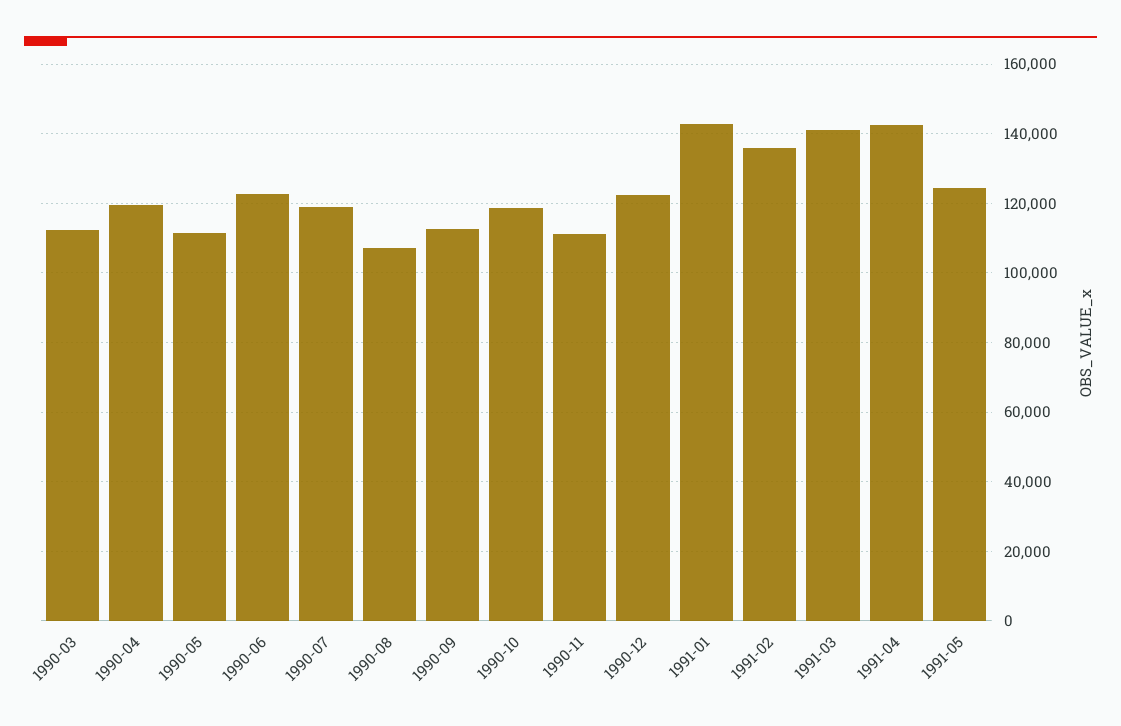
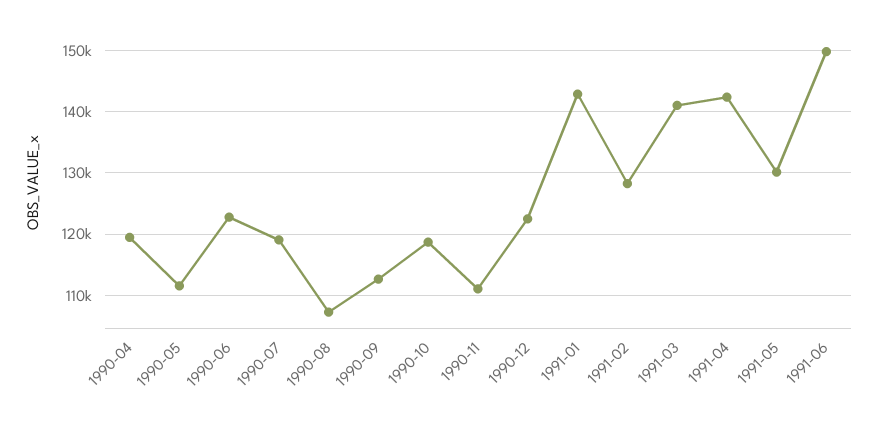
1990-03: 112000 -> none
1991-02: 136000 -> 128000
1991-05: 124000 -> 130000
1991-06: none -> 150000

